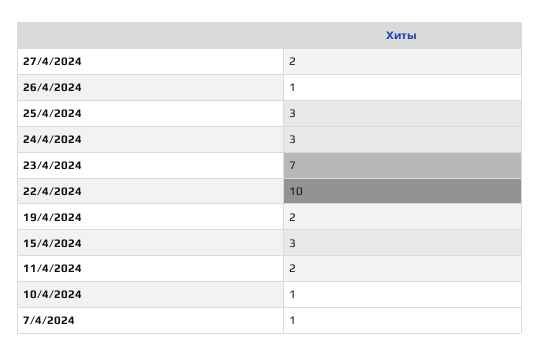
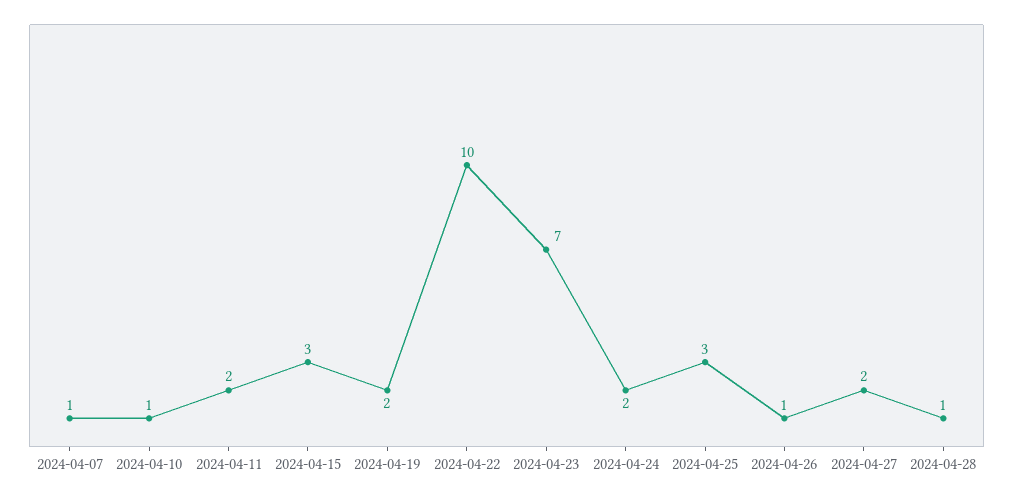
24/4/2024: 3 -> 2
2024-04-28: none -> 1

